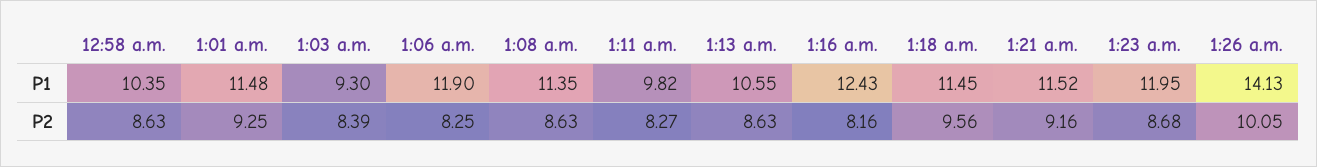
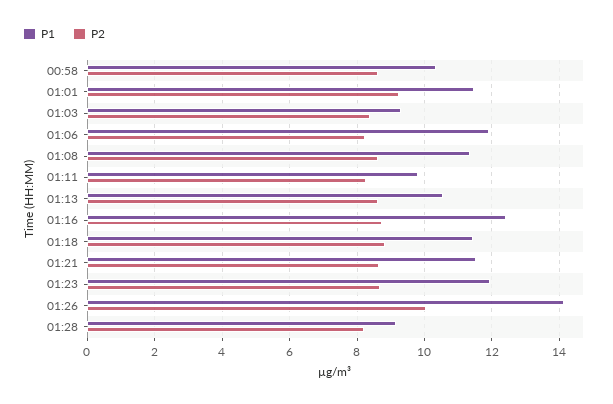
P2, 1:16 a.m.: 8.16 -> 8.8
P2, 1:18 a.m.: 9.56 -> 8.8
P2, 1:21 a.m.: 9.16 -> 8.6
P1, 01:28: none -> 9.2
P2, 01:28: none -> 8.2

